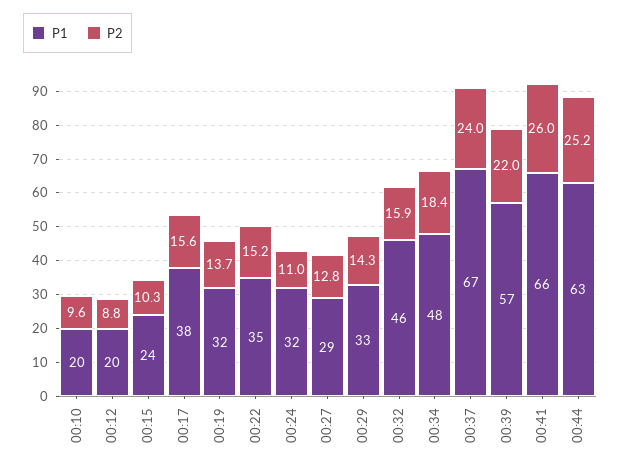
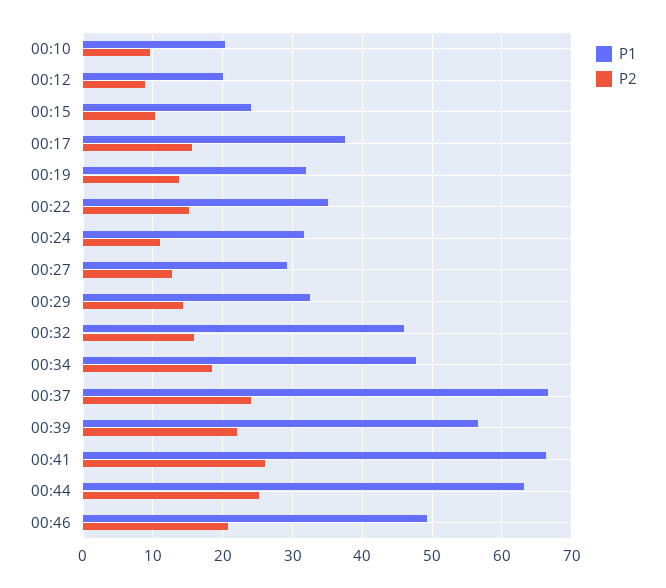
P1, 00:46: none -> 49
P2, 00:46: none -> 21

